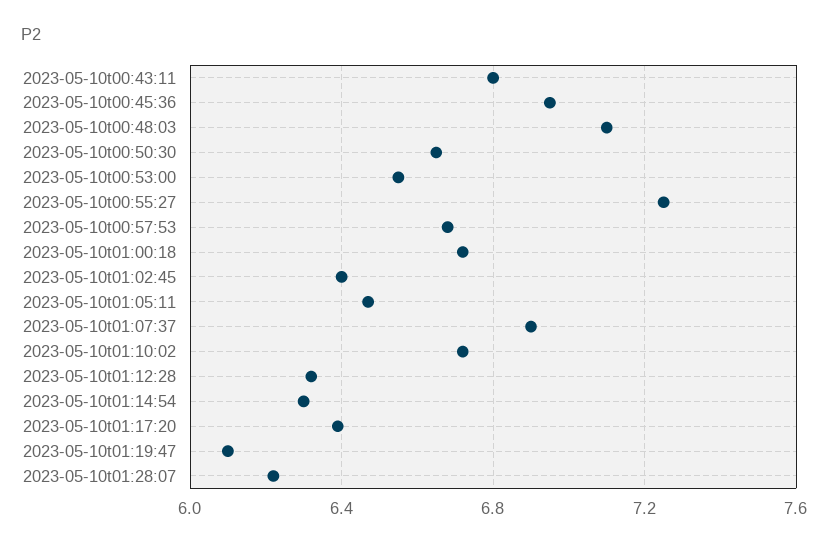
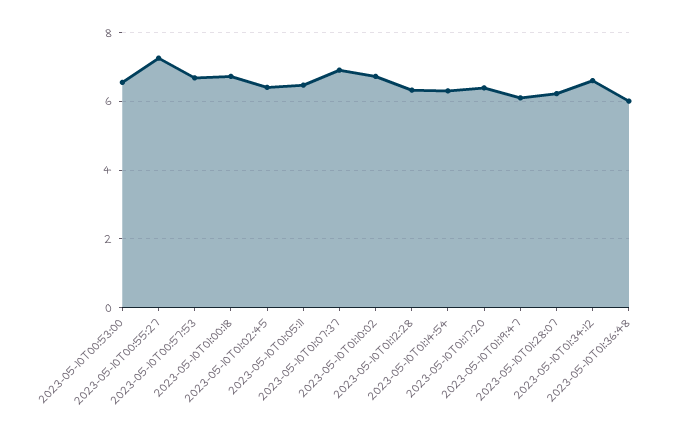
2023-05-10t00:43:11: 6.8 -> none
2023-05-10t00:45:36: 6.95 -> none
2023-05-10t00:48:03: 7.1 -> none
2023-05-10t00:50:30: 6.65 -> none
2023-05-10T01:34:12: none -> 6.6
2023-05-10T01:36:48: none -> 6

